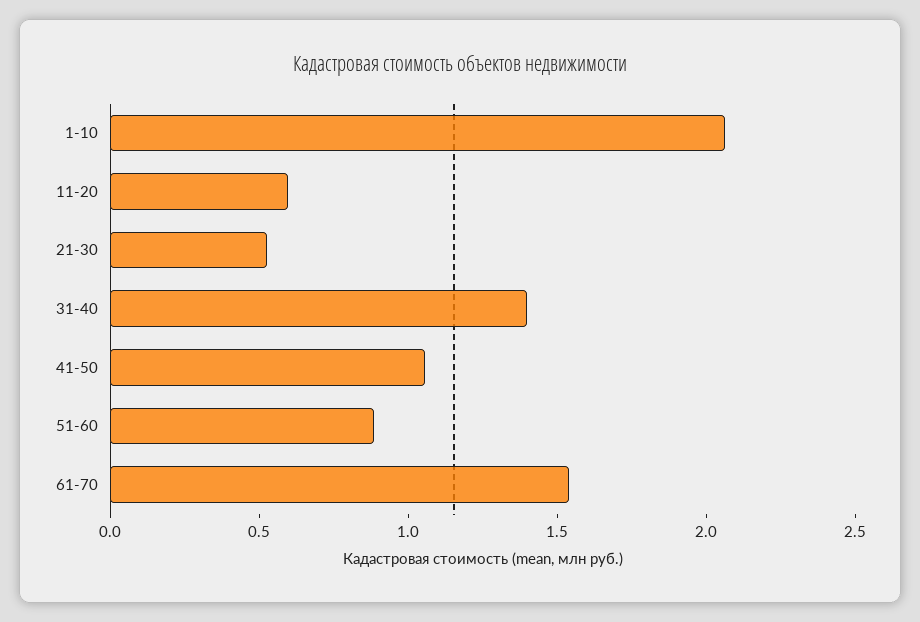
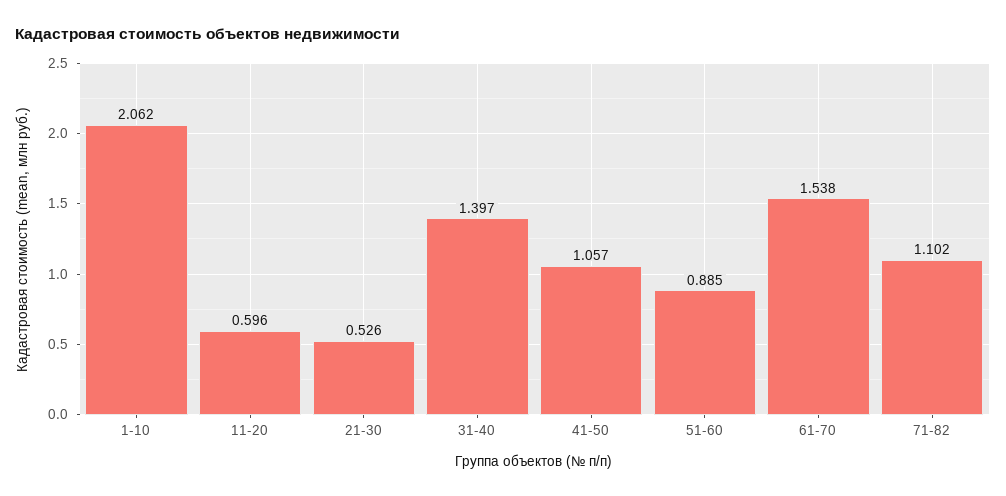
71-82: none -> 1.102

